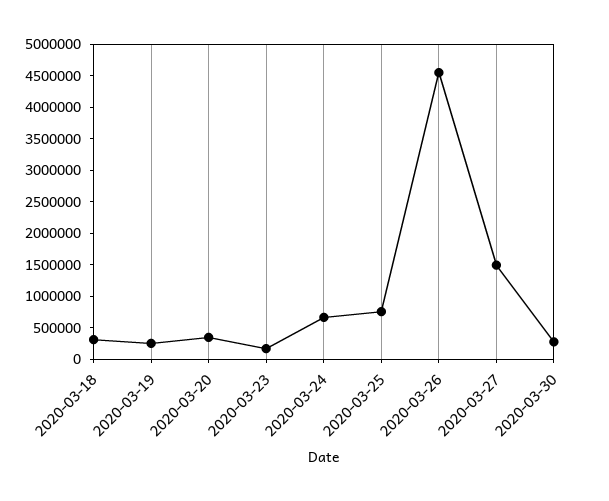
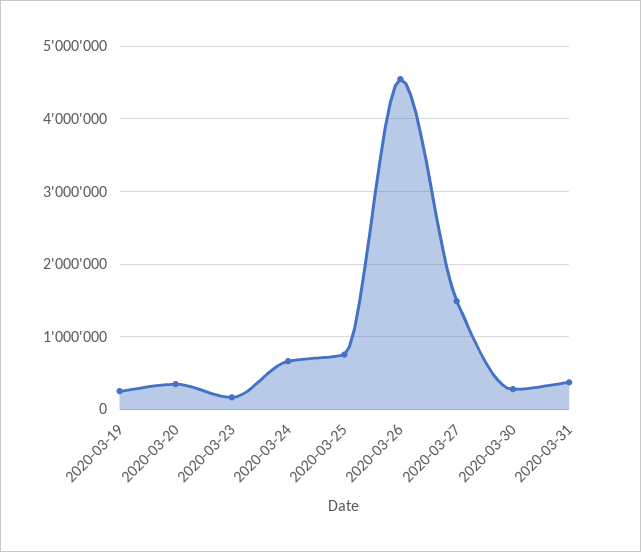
2020-03-18: 250000 -> none
2020-03-31: none -> 400000

